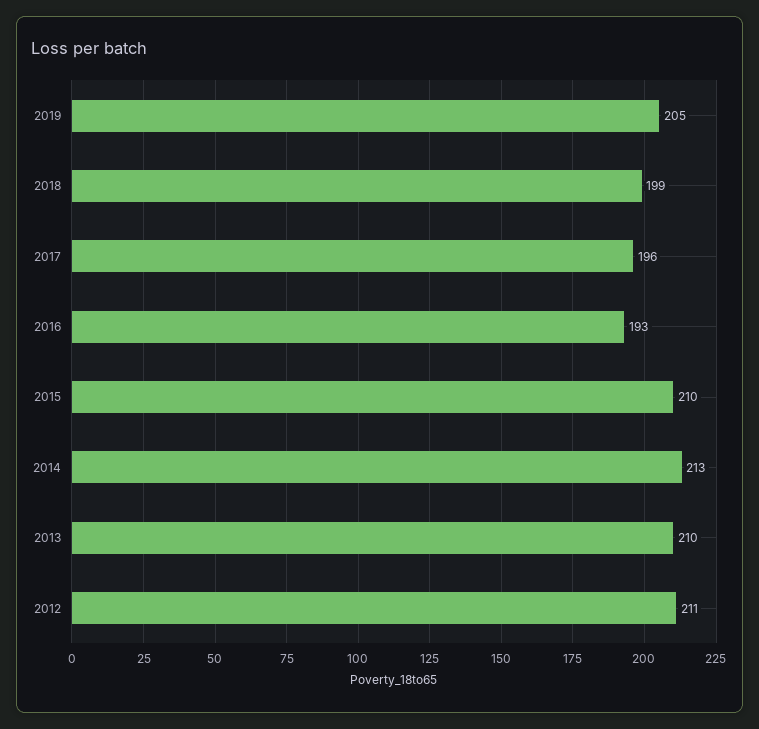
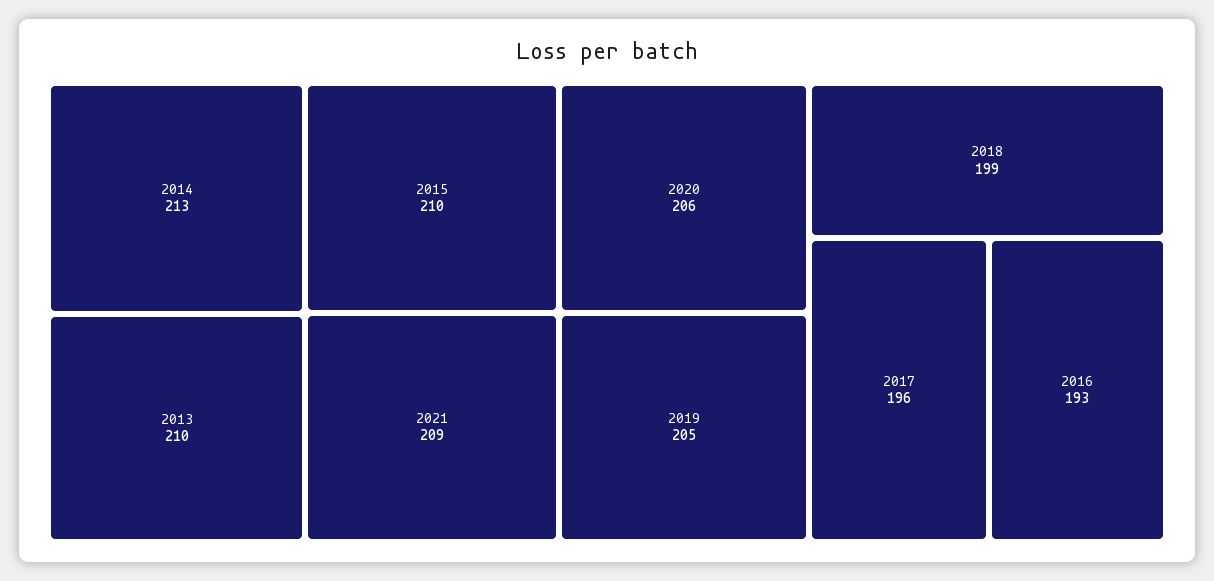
2012: 211 -> none
2021: none -> 209
2020: none -> 206

